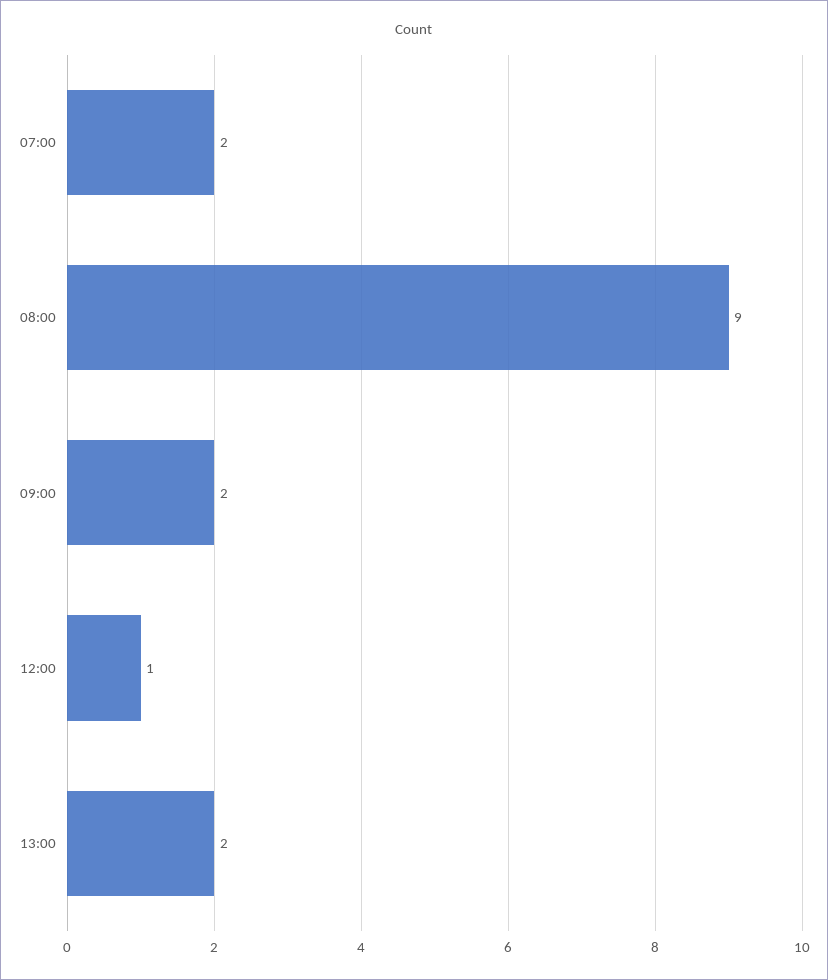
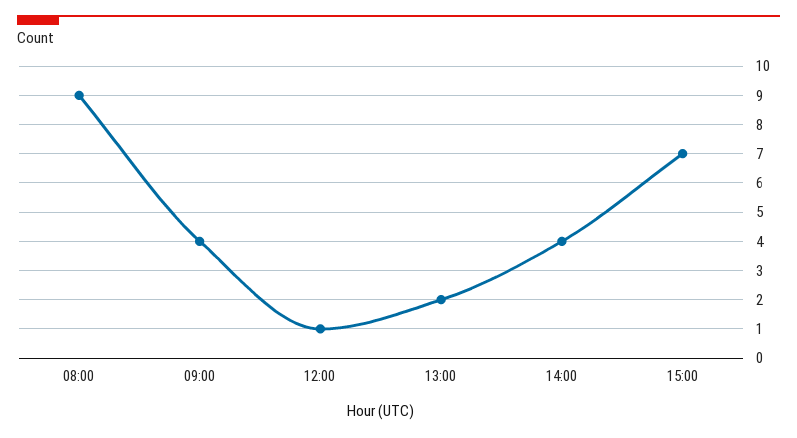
07:00: 2 -> none
09:00: 2 -> 4
14:00: none -> 4
15:00: none -> 7

